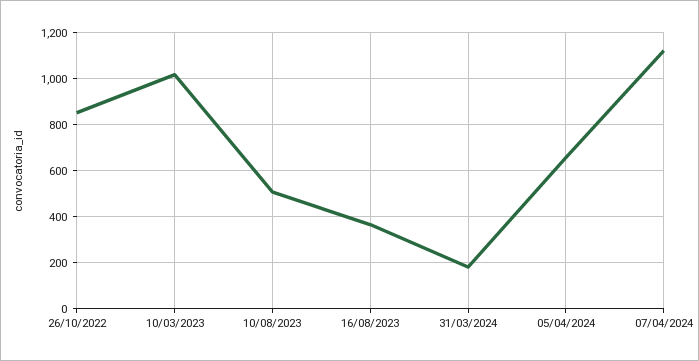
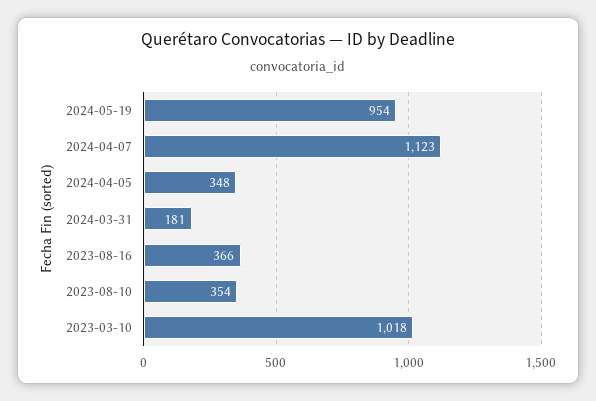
26/10/2022: 850 -> none
10/08/2023: 500 -> 354
05/04/2024: 650 -> 348
2024-05-19: none -> 954

